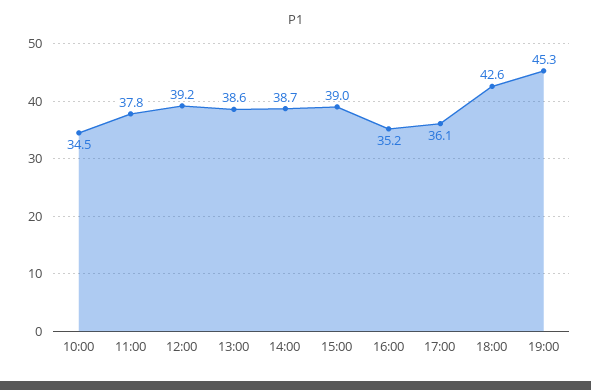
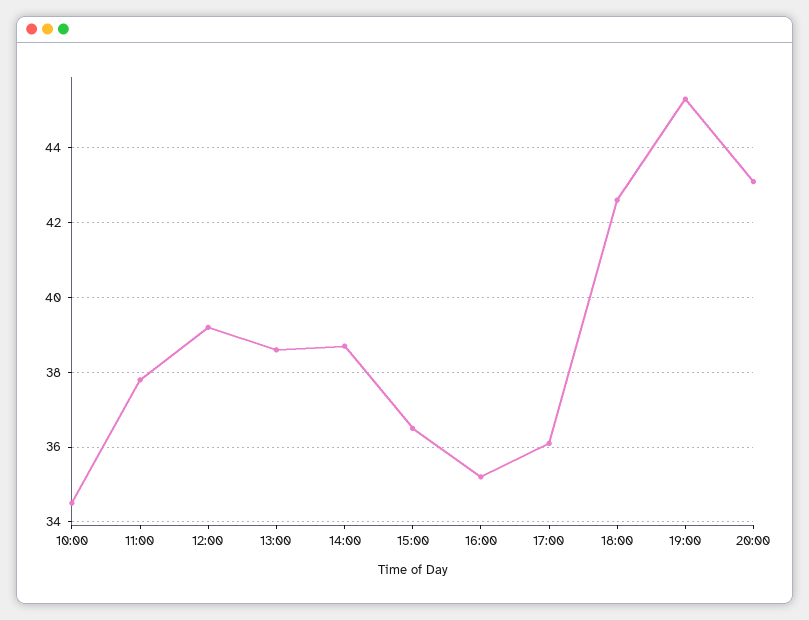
15:00: 39 -> 36.5
20:00: none -> 43

